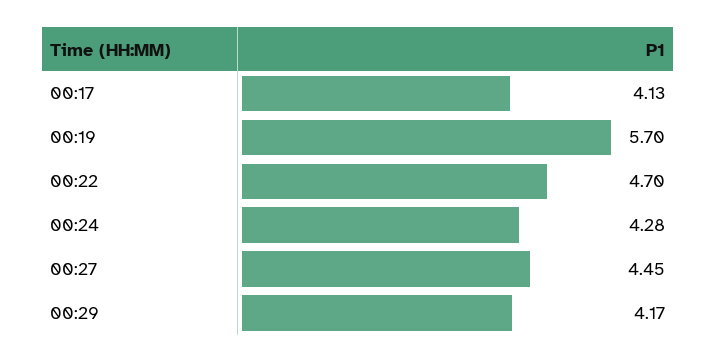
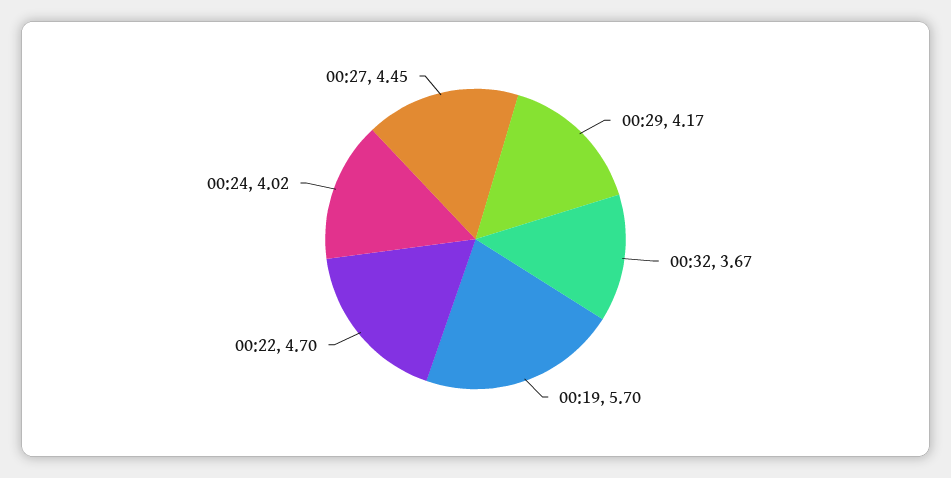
00:17: 4.13 -> none
00:24: 4.28 -> 4.02
00:32: none -> 3.67

